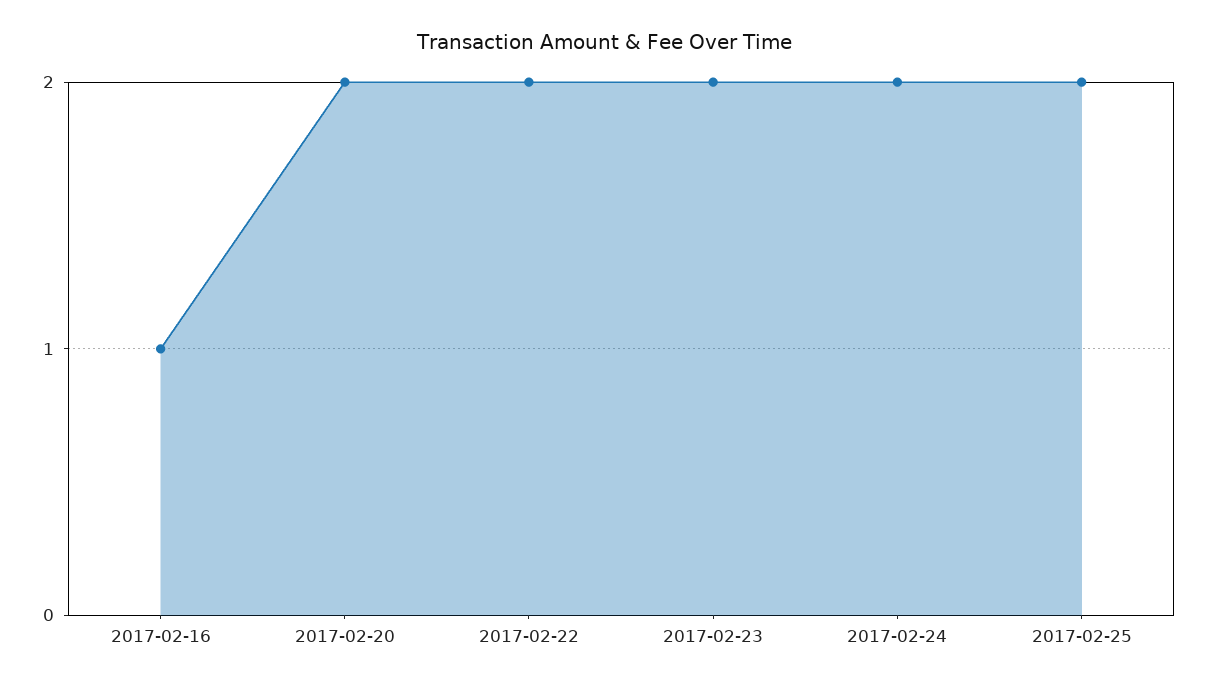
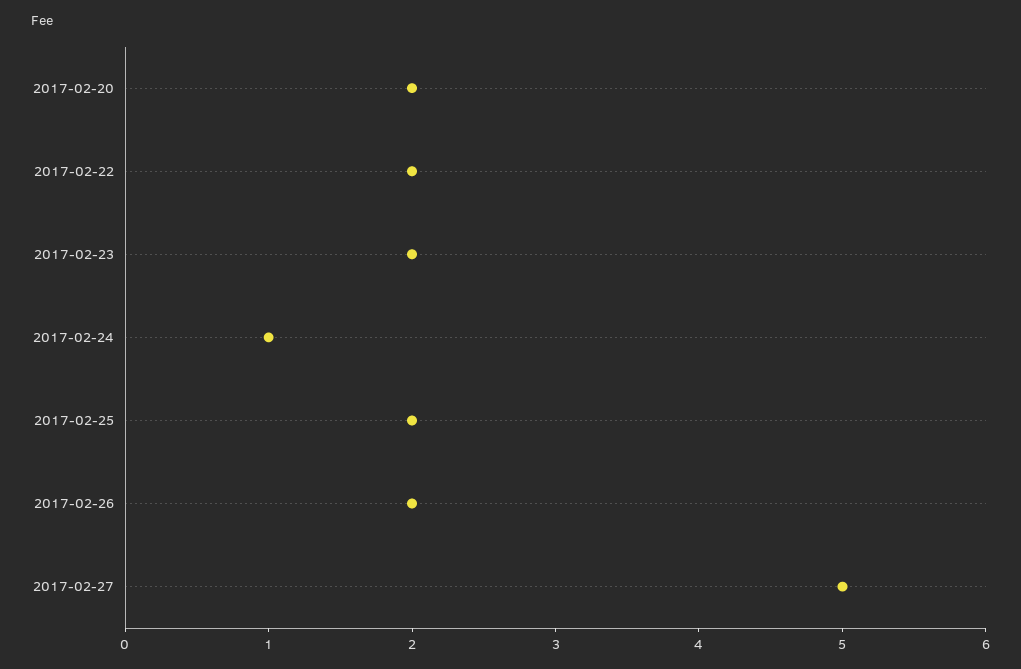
2017-02-16: 1 -> none
2017-02-24: 2 -> 1
2017-02-26: none -> 2
2017-02-27: none -> 5

